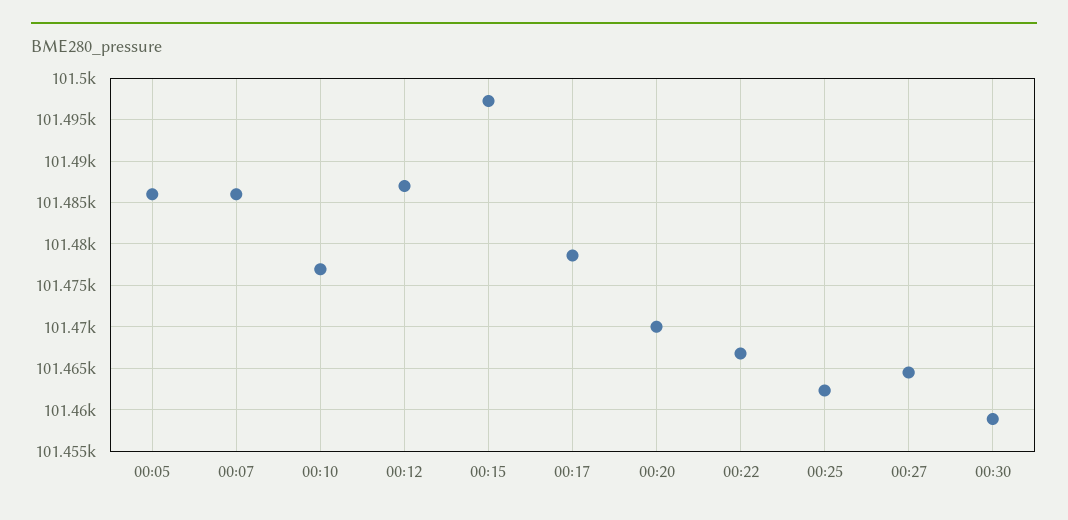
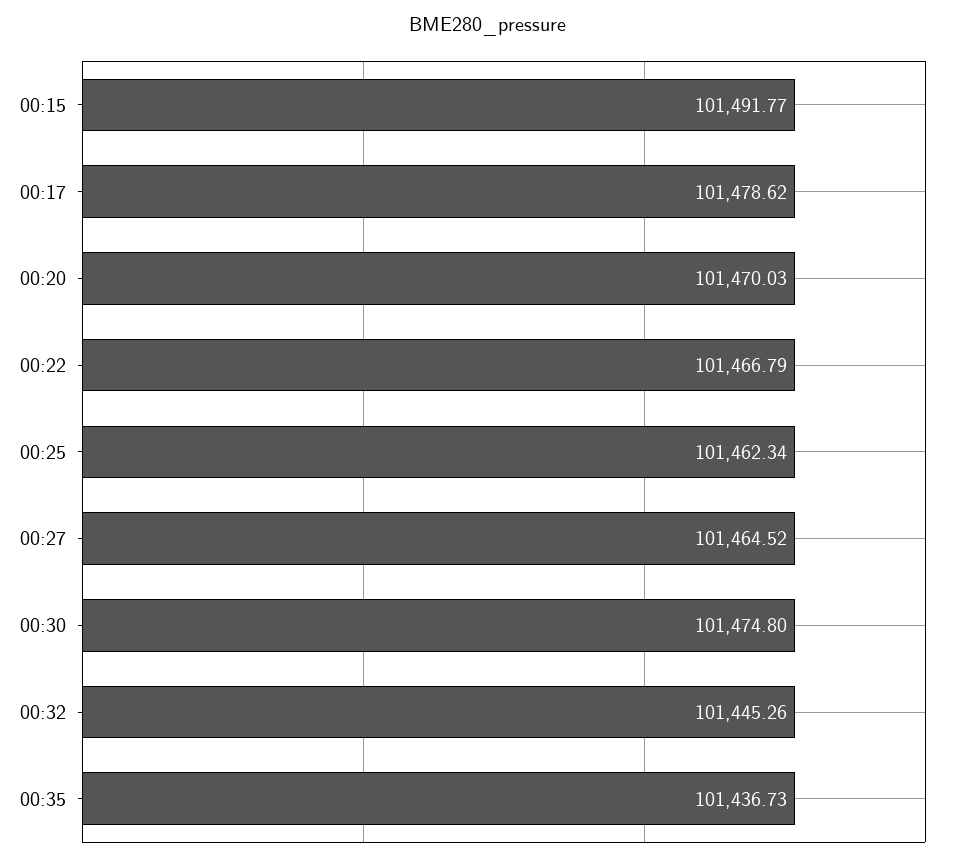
00:05: 101486 -> none
00:07: 101486 -> none
00:10: 101477 -> none
00:12: 101487 -> none
00:15: 101497 -> 101491.77
00:30: 101459 -> 101474.8
00:32: none -> 101445.26
00:35: none -> 101436.73

